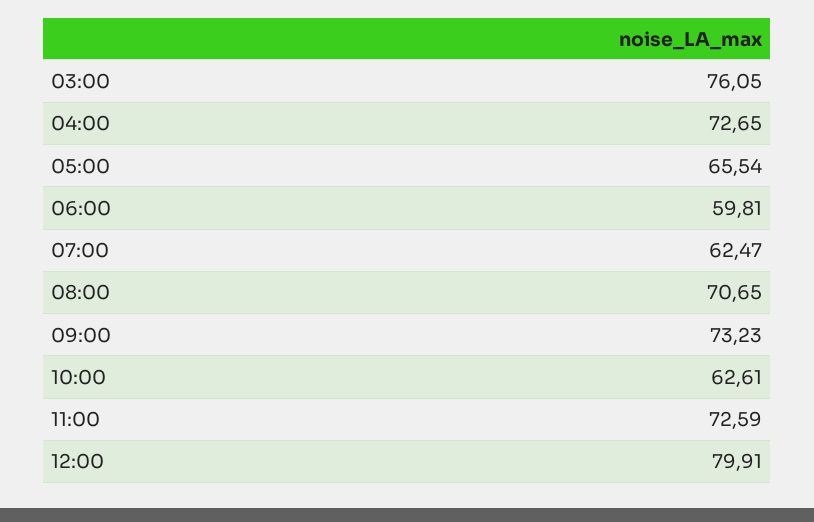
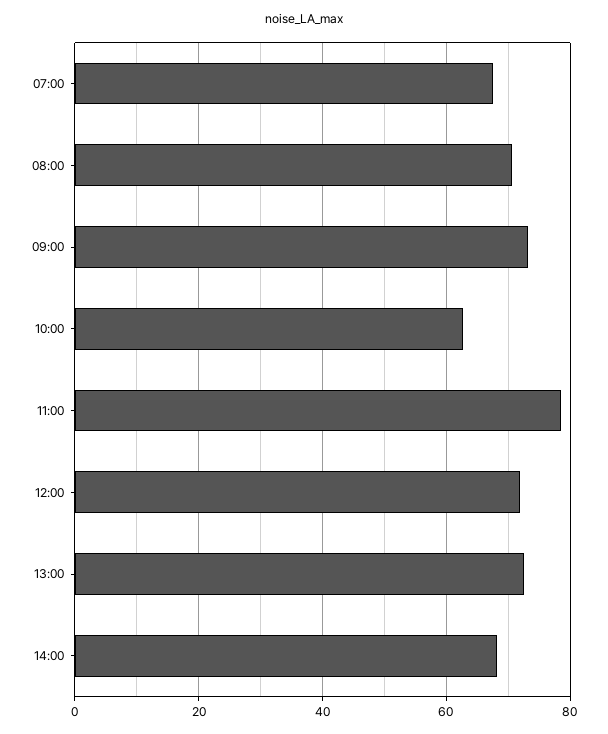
03:00: 76.05 -> none
04:00: 72.65 -> none
05:00: 65.54 -> none
06:00: 59.81 -> none
07:00: 62.47 -> 68
11:00: 72.59 -> 78
12:00: 79.91 -> 72
13:00: none -> 72
14:00: none -> 68

